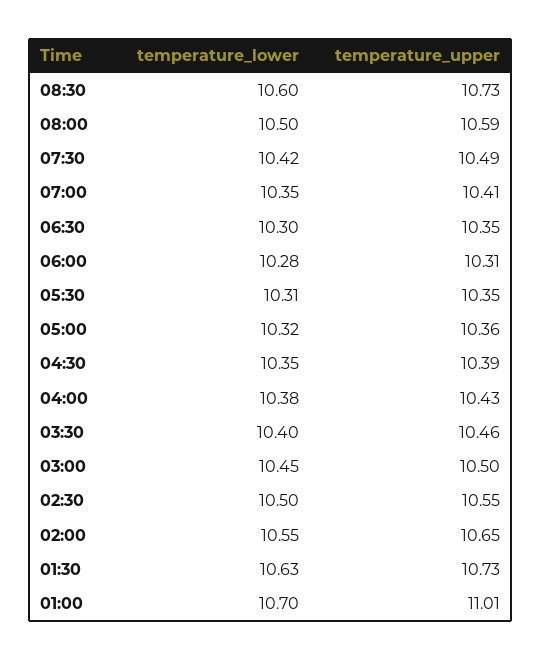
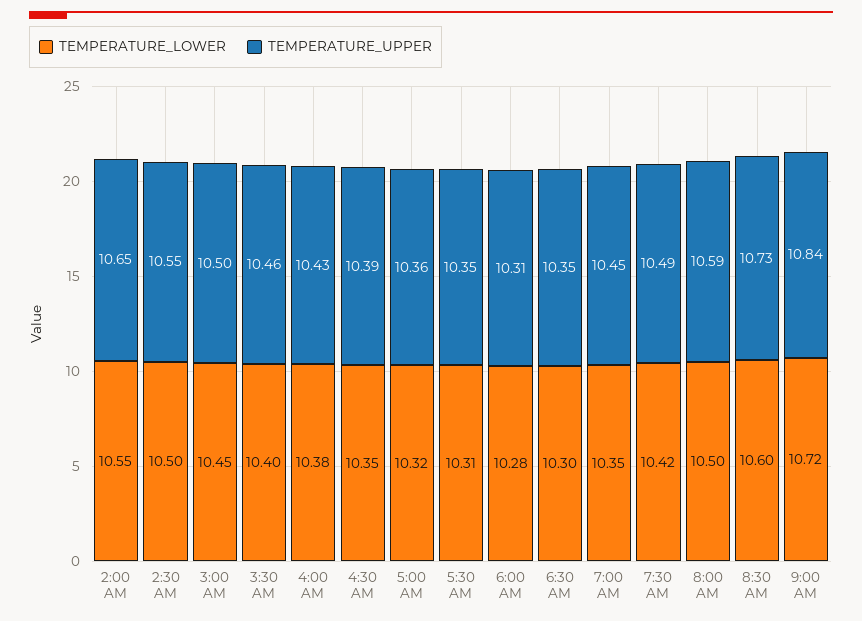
temperature_upper, 07:00: 10.41 -> 10.45
temperature_lower, 01:30: 10.63 -> none
temperature_upper, 01:30: 10.73 -> none
temperature_lower, 01:00: 10.7 -> none
temperature_upper, 01:00: 11.01 -> none
temperature_lower, 9:00 AM: none -> 10.72
temperature_upper, 9:00 AM: none -> 10.84

